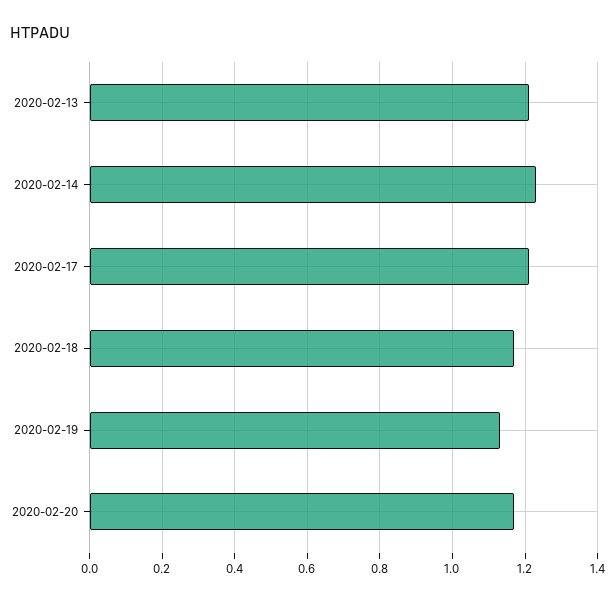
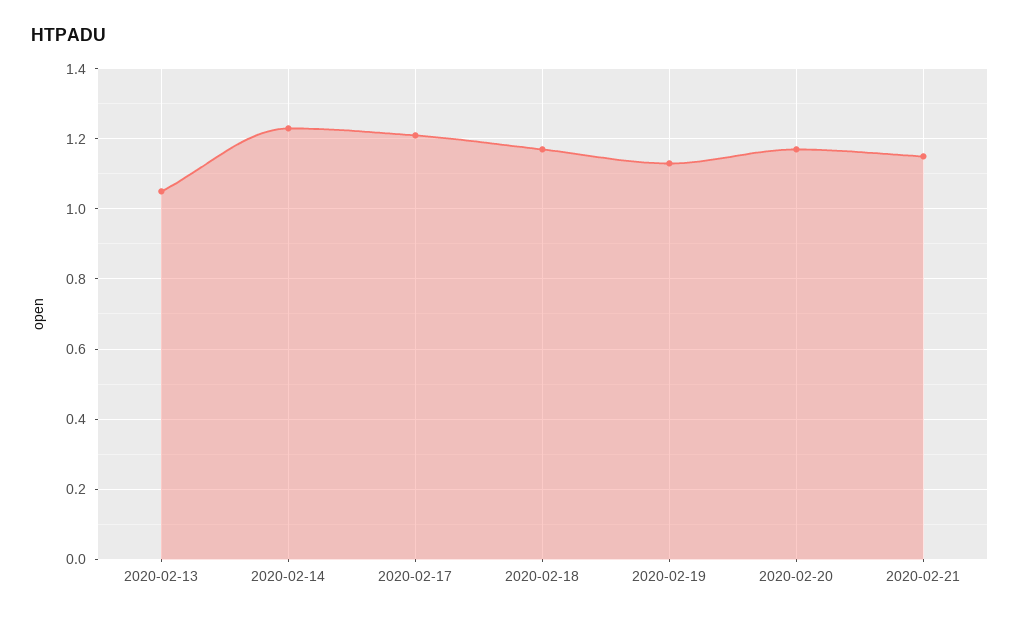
2020-02-13: 1.2 -> 1.05
2020-02-21: none -> 1.15

